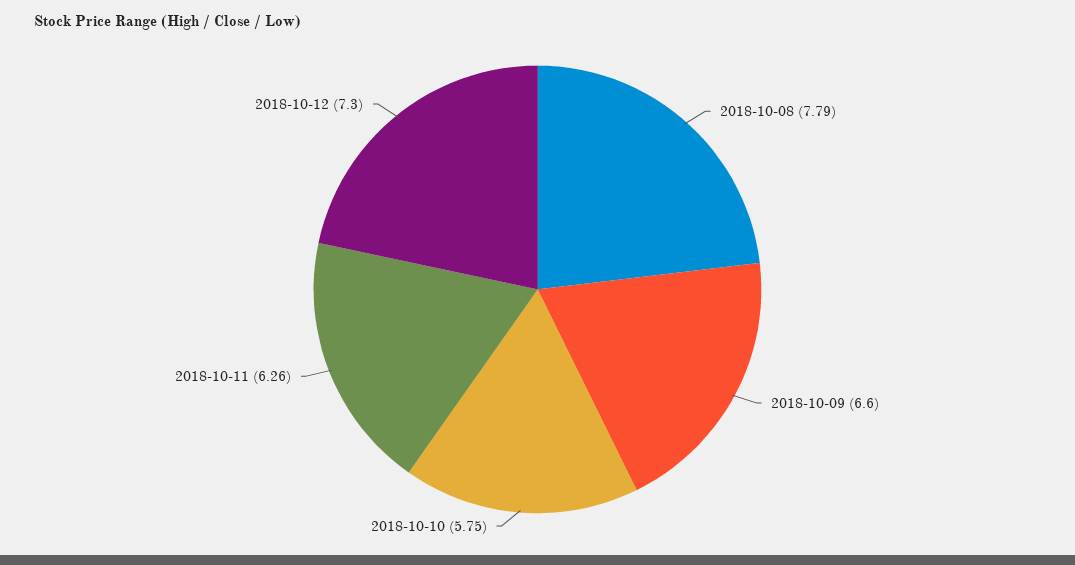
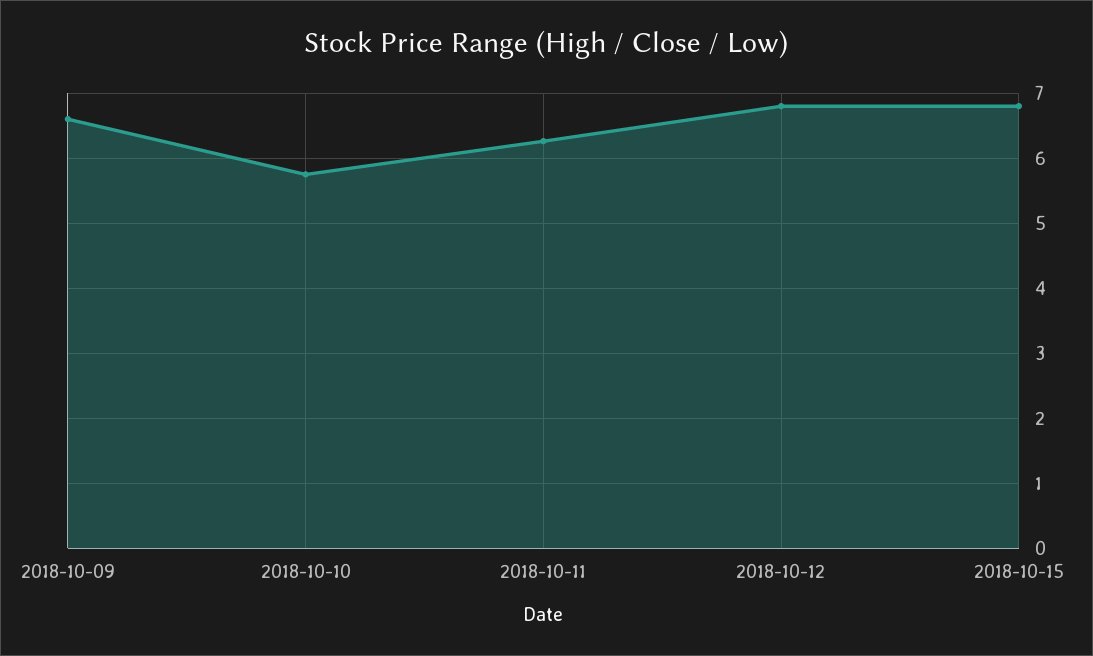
2018-10-08: 7.79 -> none
2018-10-12: 7.3 -> 6.8
2018-10-15: none -> 6.8

